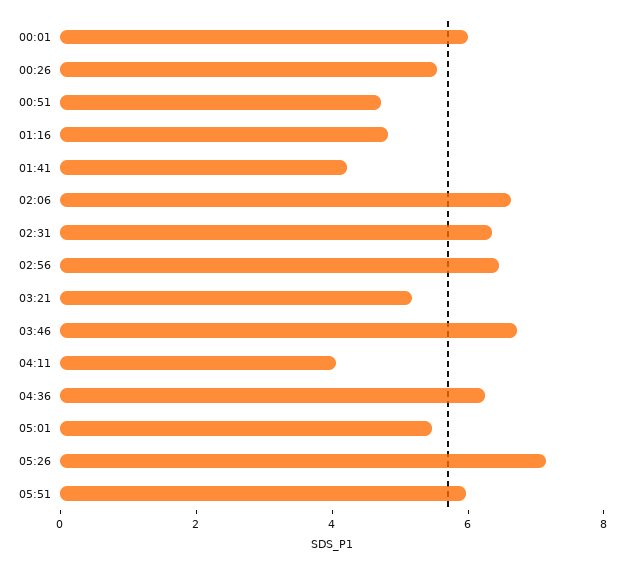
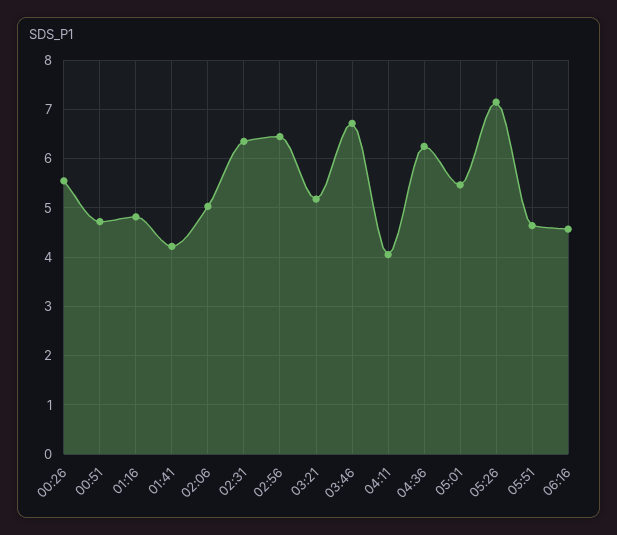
00:01: 6 -> none
02:06: 6.5 -> 5
05:51: 6 -> 4.6
06:16: none -> 4.6

